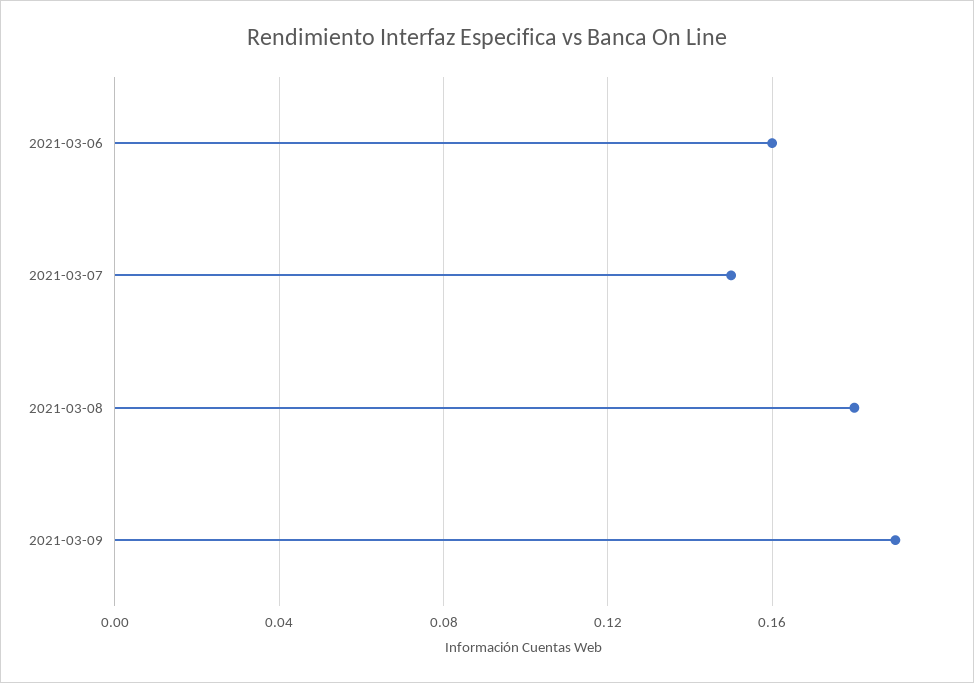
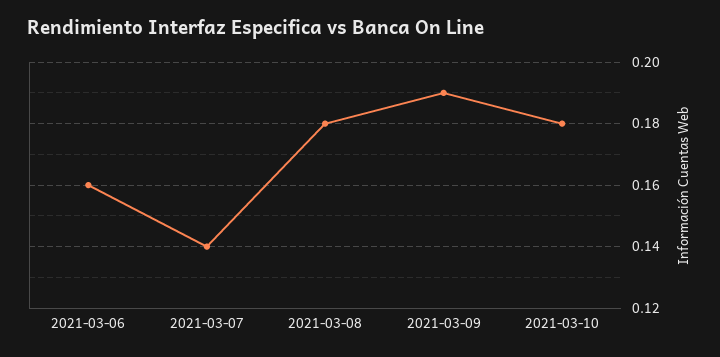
2021-03-07: 0.15 -> 0.14
2021-03-10: none -> 0.18

